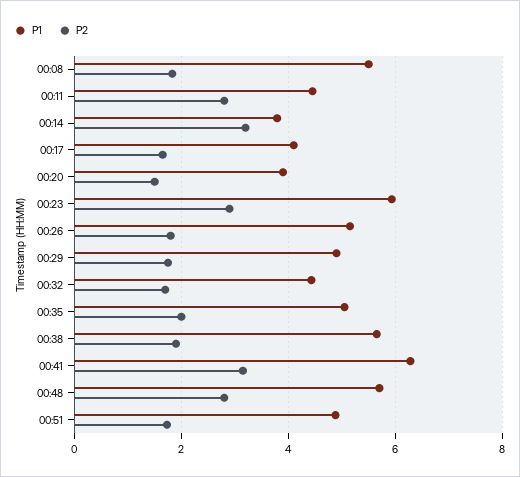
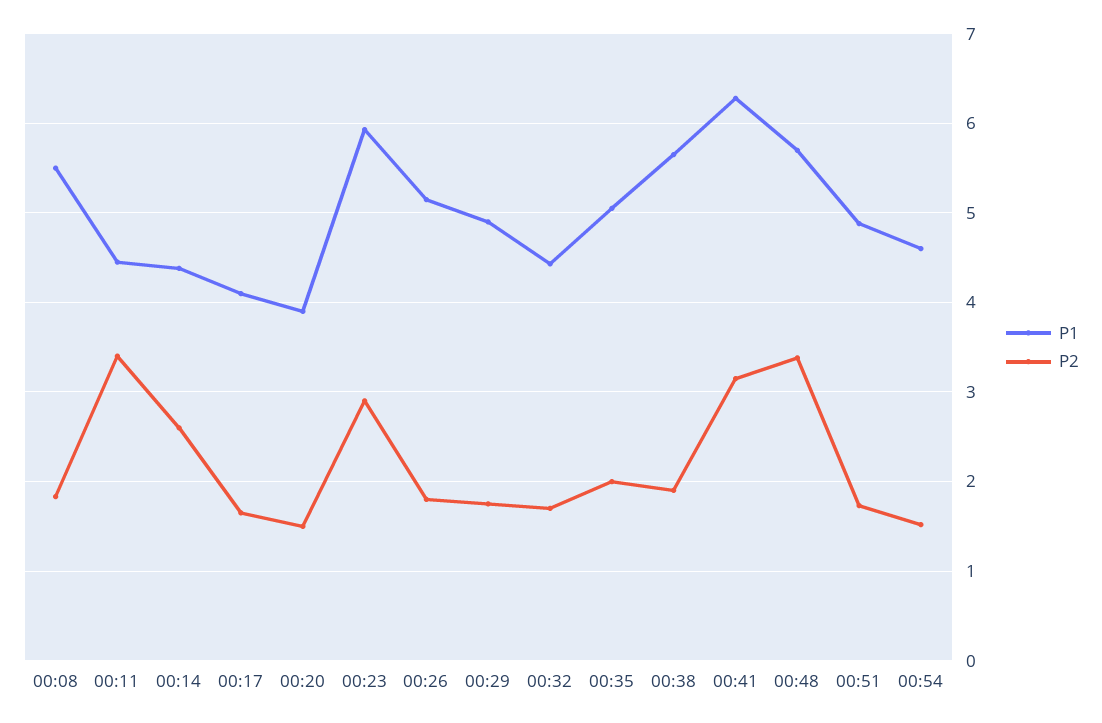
P2, 00:11: 2.8 -> 3.4
P1, 00:14: 3.8 -> 4.4
P2, 00:14: 3.2 -> 2.6
P2, 00:48: 2.8 -> 3.4
P1, 00:54: none -> 4.6
P2, 00:54: none -> 1.5

